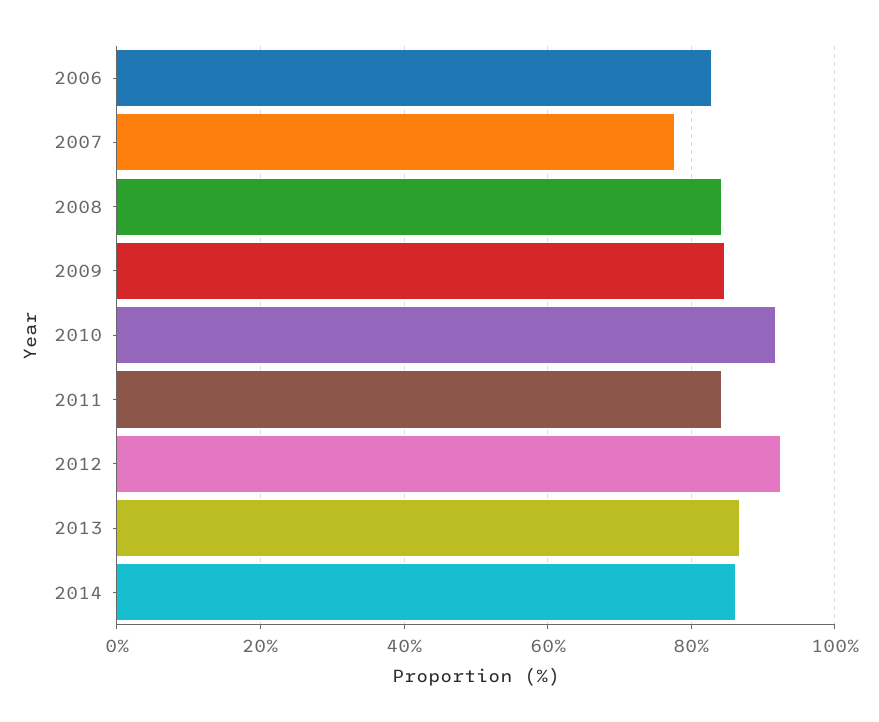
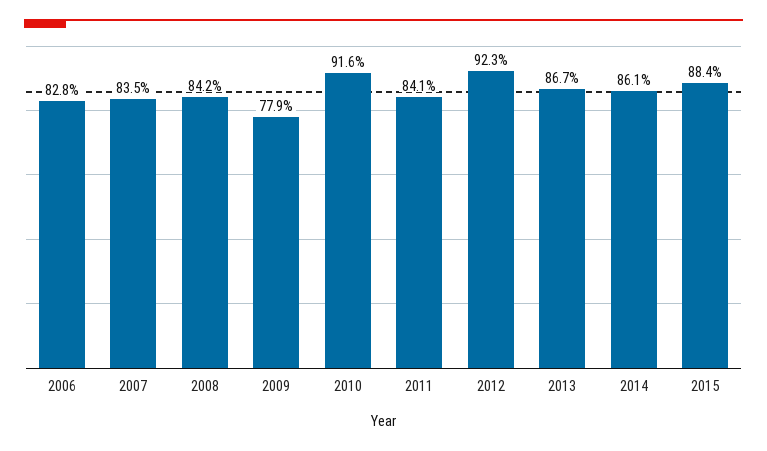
2007: 78 -> 83.5
2009: 84 -> 77.9
2015: none -> 88.4

